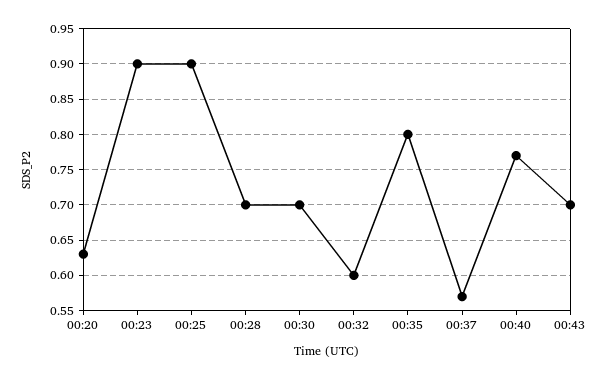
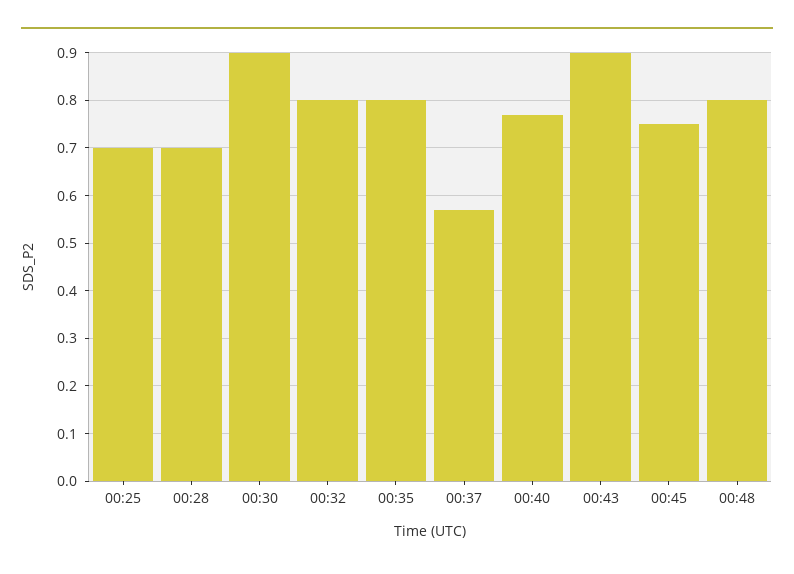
00:20: 0.63 -> none
00:23: 0.9 -> none
00:25: 0.9 -> 0.7
00:30: 0.7 -> 0.9
00:32: 0.6 -> 0.8
00:43: 0.7 -> 0.9
00:45: none -> 0.75
00:48: none -> 0.8

